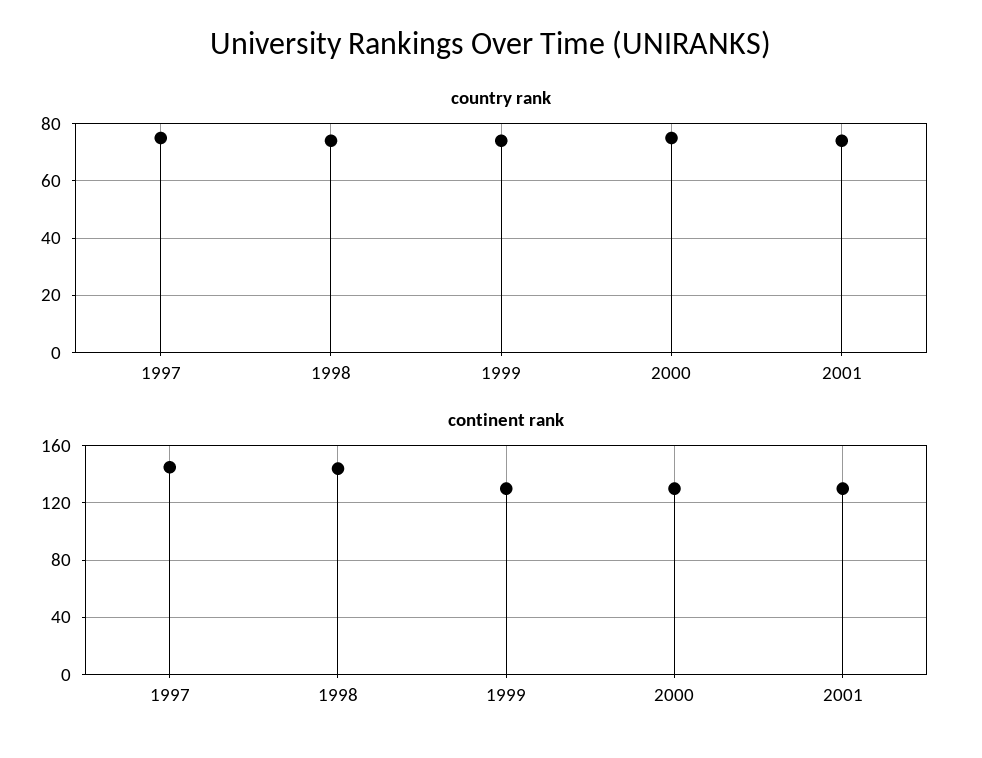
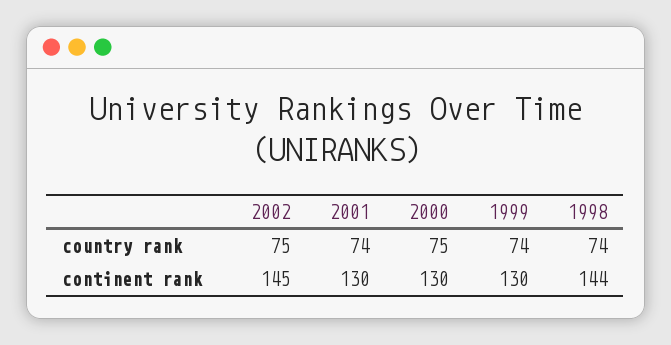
country rank, 1997: 75 -> none
continent rank, 1997: 145 -> none
country rank, 2002: none -> 75
continent rank, 2002: none -> 145

